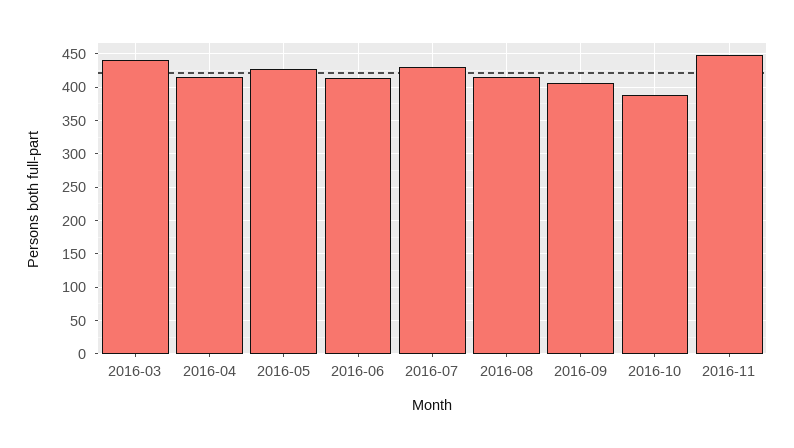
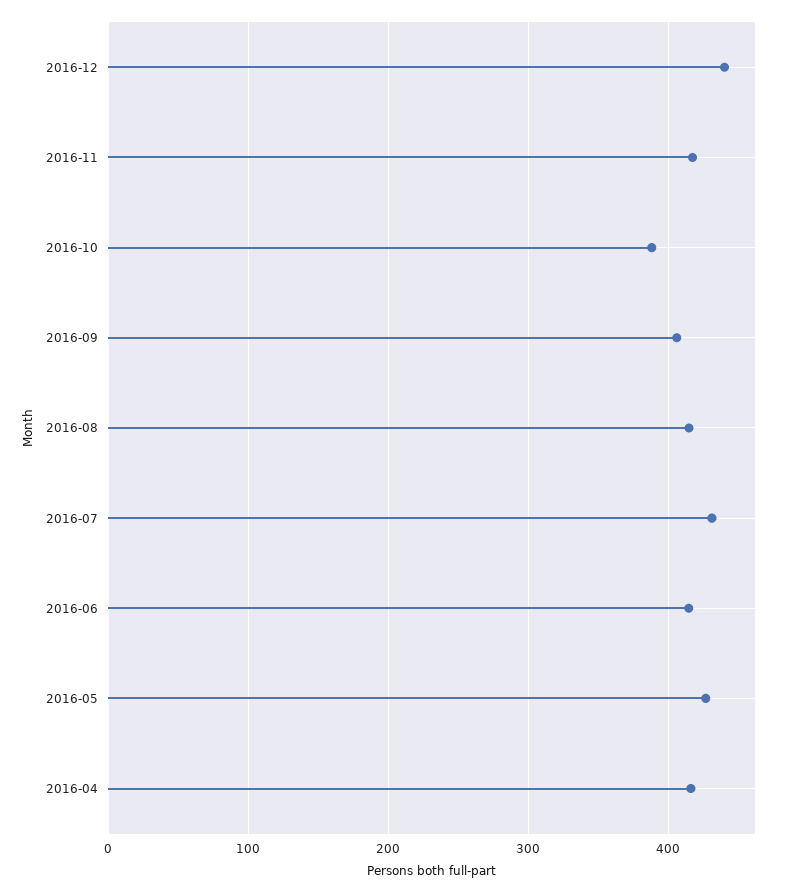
2016-03: 440 -> none
2016-11: 450 -> 420
2016-12: none -> 440

